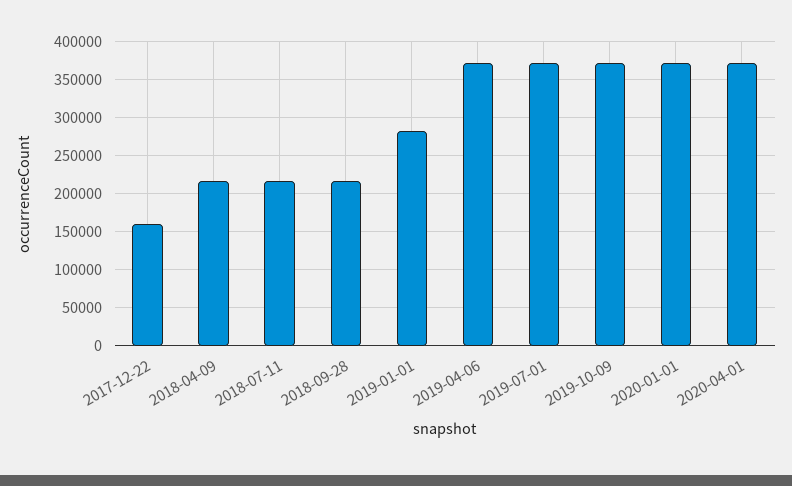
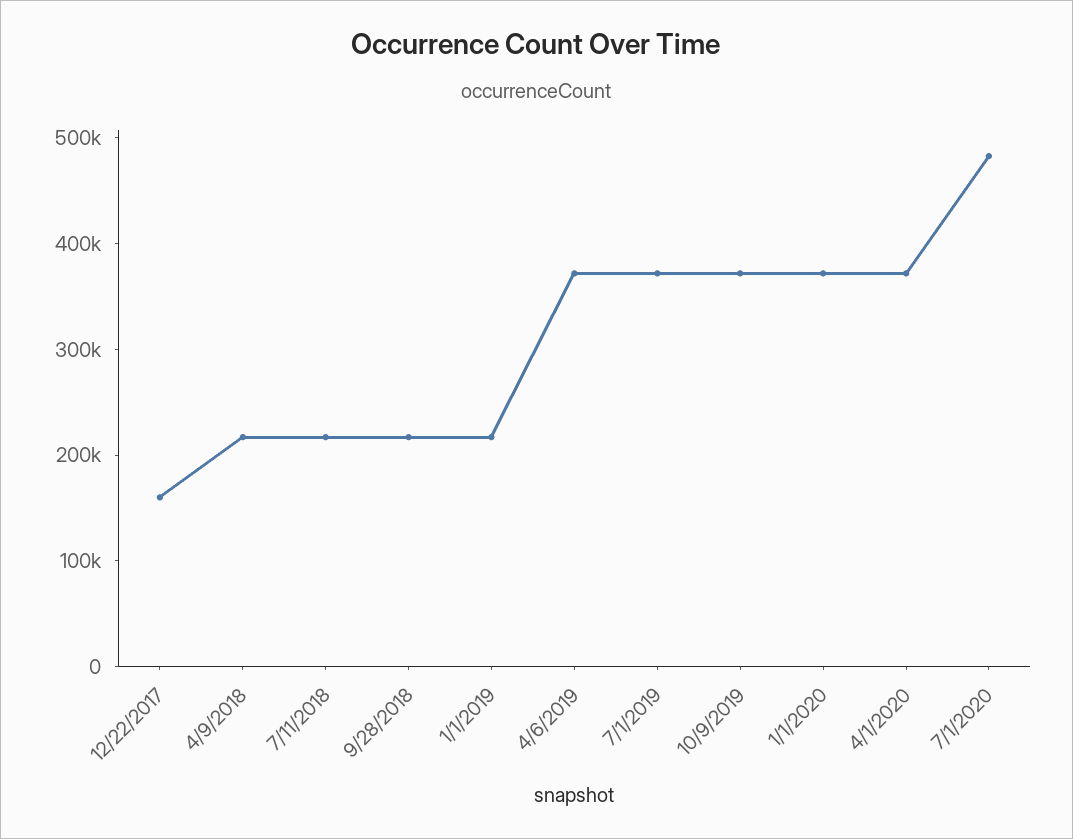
2019-01-01: 280000 -> 220000
7/1/2020: none -> 480000

